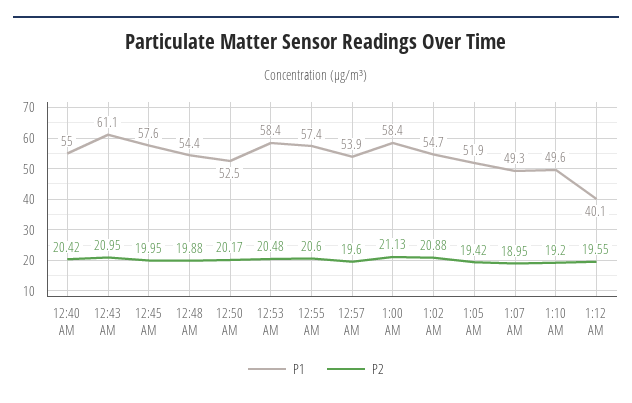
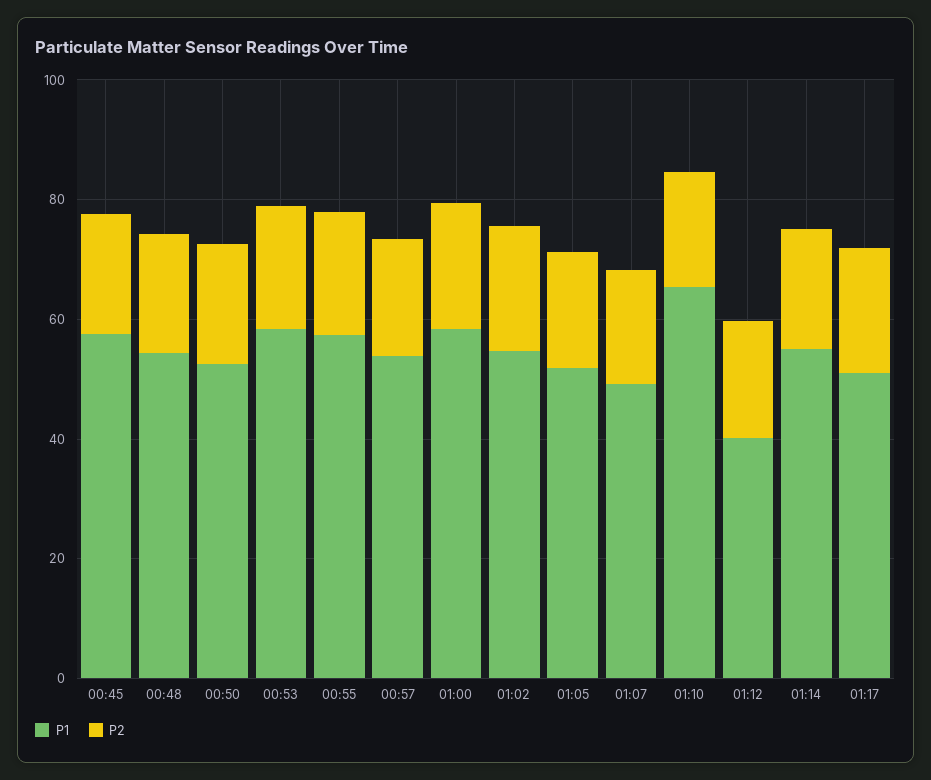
P1, 12:40 AM: 55 -> none
P2, 12:40 AM: 20.42 -> none
P1, 12:43 AM: 61.1 -> none
P2, 12:43 AM: 20.95 -> none
P1, 1:10 AM: 49.6 -> 65
P1, 01:14: none -> 55
P2, 01:14: none -> 20
P1, 01:17: none -> 50
P2, 01:17: none -> 20

